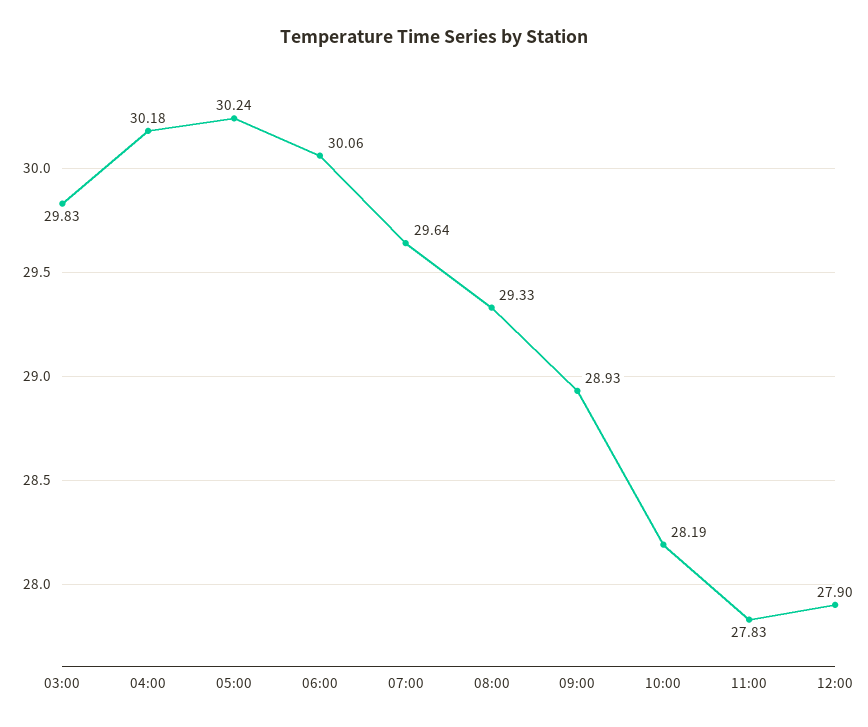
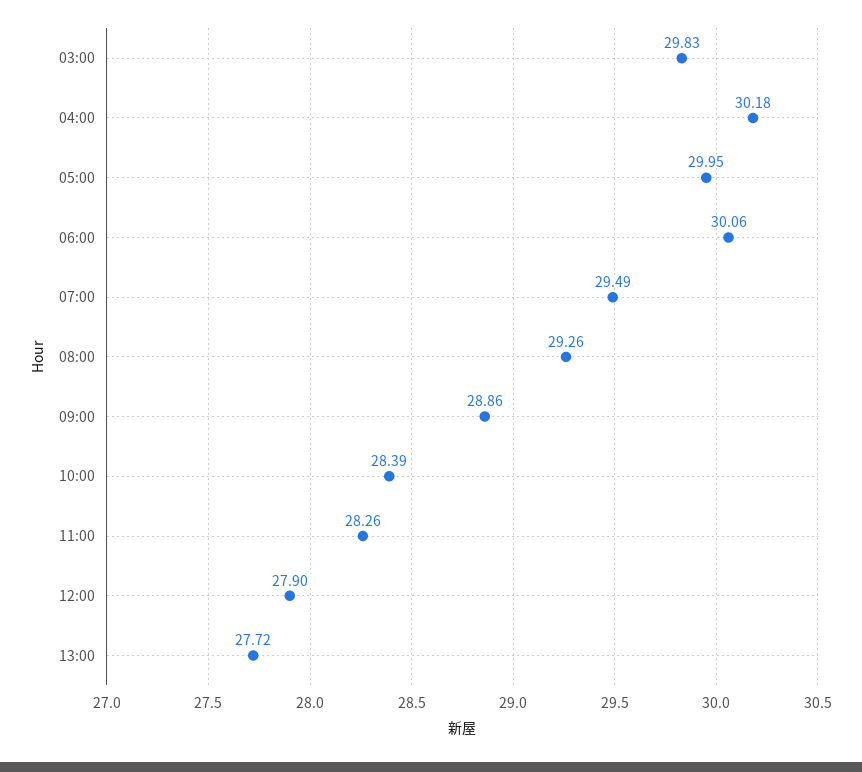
05:00: 30.24 -> 29.95
07:00: 29.64 -> 29.49
08:00: 29.33 -> 29.26
09:00: 28.93 -> 28.86
10:00: 28.19 -> 28.39
11:00: 27.83 -> 28.26
13:00: none -> 27.72

